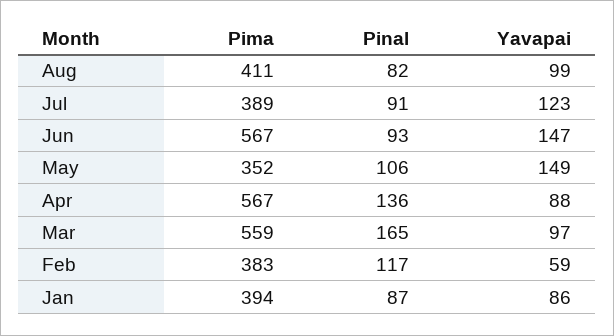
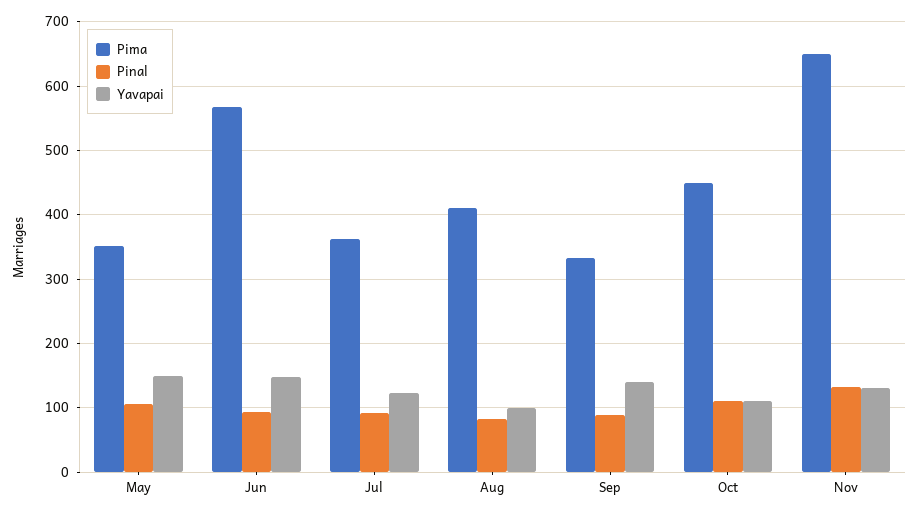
Pima, Jul: 389 -> 360
Pima, Apr: 567 -> none
Pinal, Apr: 136 -> none
Yavapai, Apr: 88 -> none
Pima, Mar: 559 -> none
Pinal, Mar: 165 -> none
Yavapai, Mar: 97 -> none
Pima, Feb: 383 -> none
Pinal, Feb: 117 -> none
Yavapai, Feb: 59 -> none
Pima, Jan: 394 -> none
Pinal, Jan: 87 -> none
Yavapai, Jan: 86 -> none
Pima, Sep: none -> 330
Pinal, Sep: none -> 90
Yavapai, Sep: none -> 140
Pima, Oct: none -> 450
Pinal, Oct: none -> 110
Yavapai, Oct: none -> 110
Pima, Nov: none -> 650
Pinal, Nov: none -> 130
Yavapai, Nov: none -> 130

